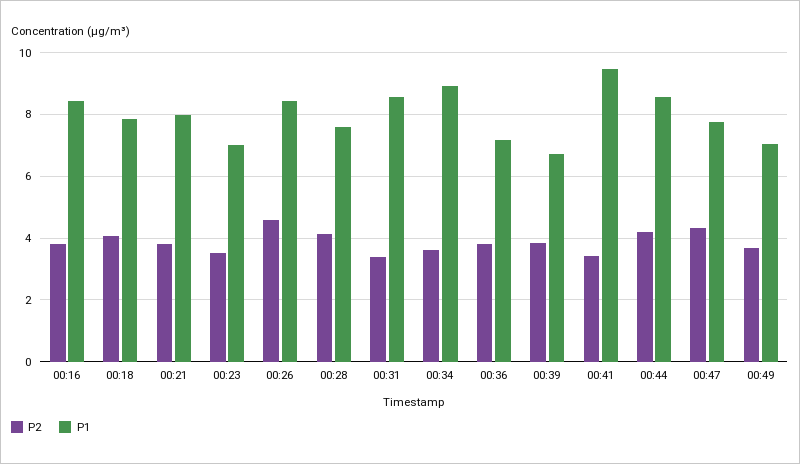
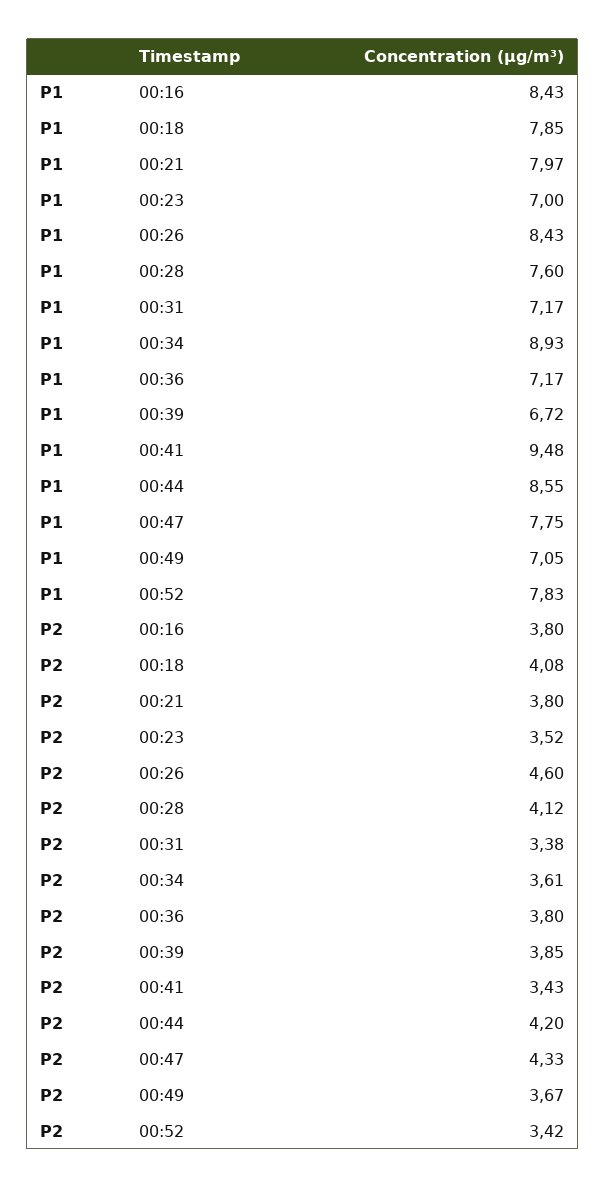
P1, 00:31: 8.6 -> 7.17
P1, 00:52: none -> 7.83
P2, 00:52: none -> 3.42

